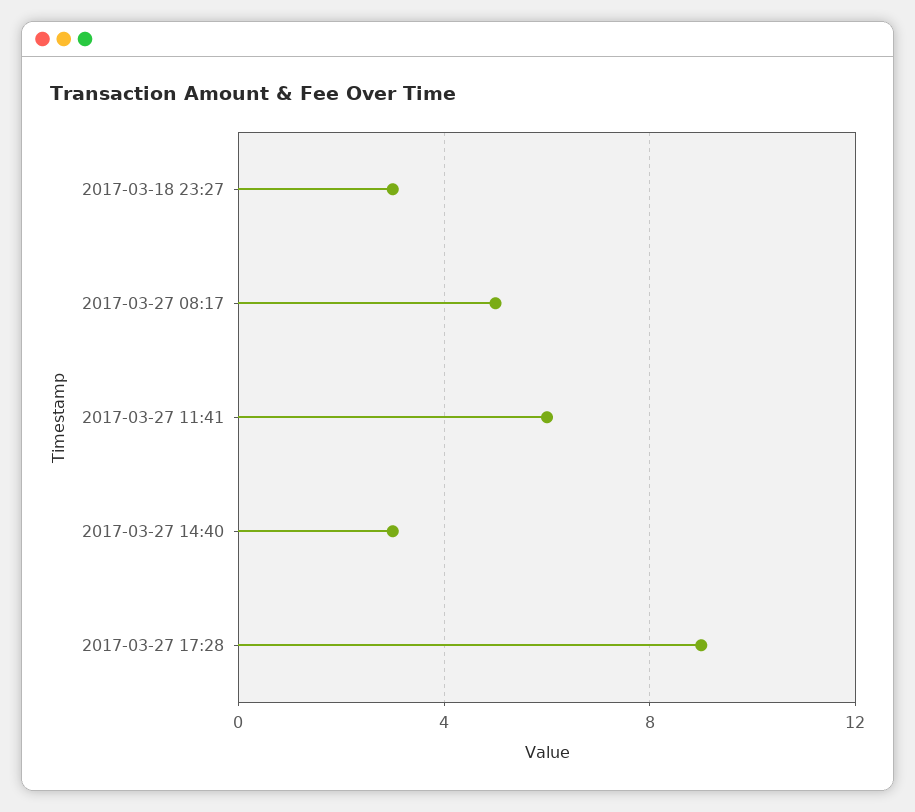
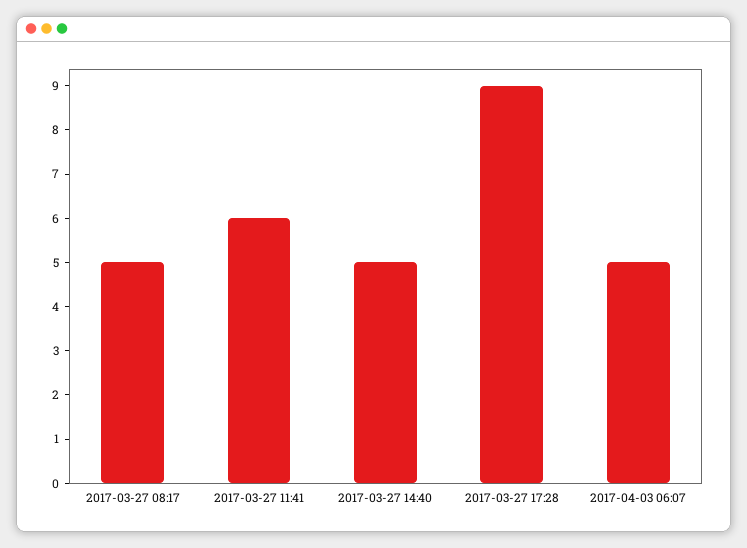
2017-03-18 23:27: 3 -> none
2017-03-27 14:40: 3 -> 5
2017-04-03 06:07: none -> 5

